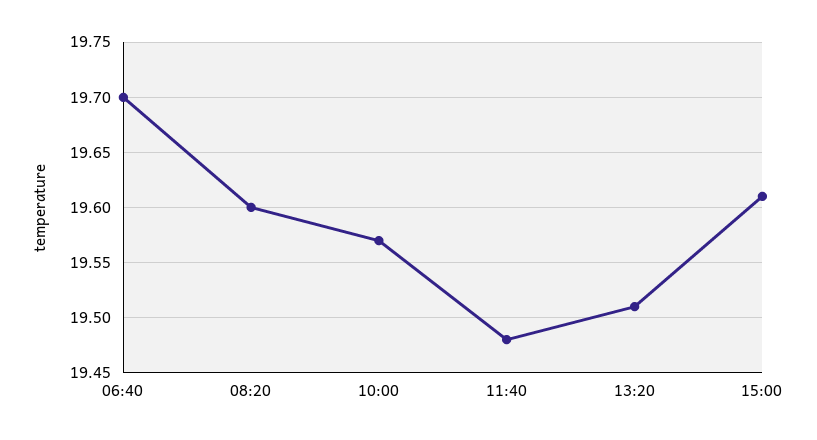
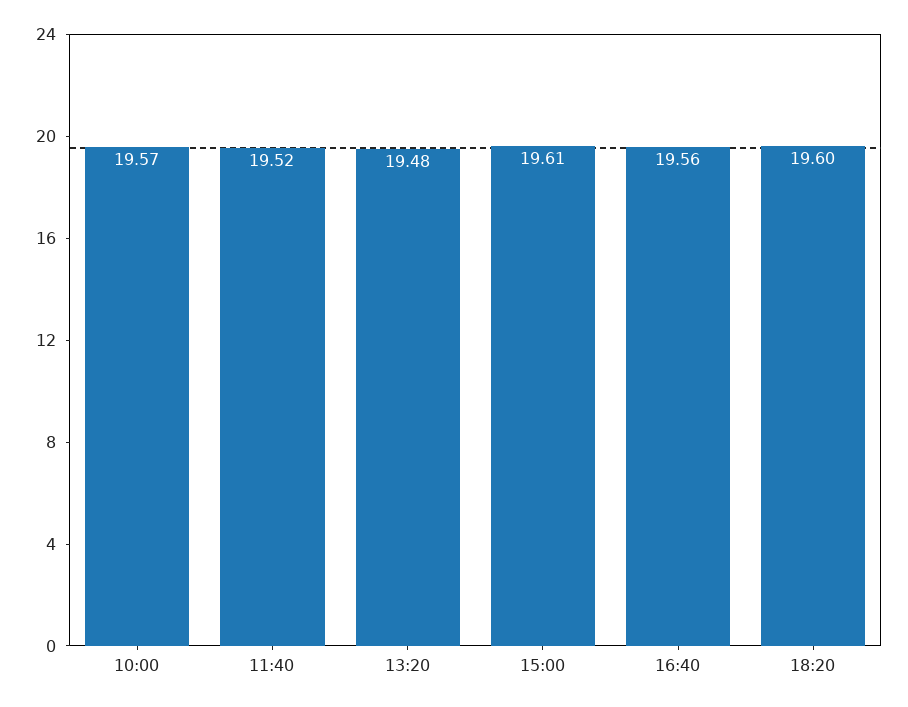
06:40: 19.7 -> none
08:20: 19.6 -> none
11:40: 19.48 -> 19.52
13:20: 19.51 -> 19.48
16:40: none -> 19.56
18:20: none -> 19.6

